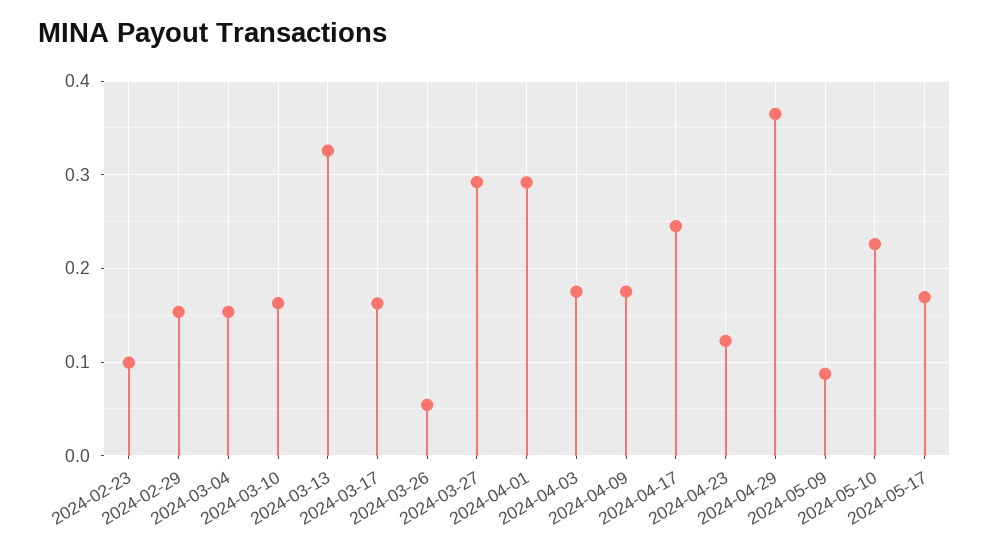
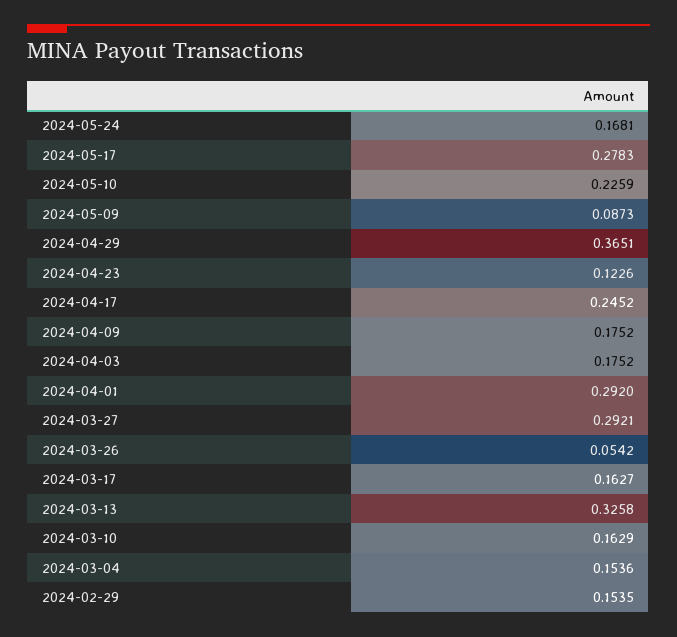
2024-02-23: 0.1 -> none
2024-05-17: 0.17 -> 0.2783
2024-05-24: none -> 0.1681

